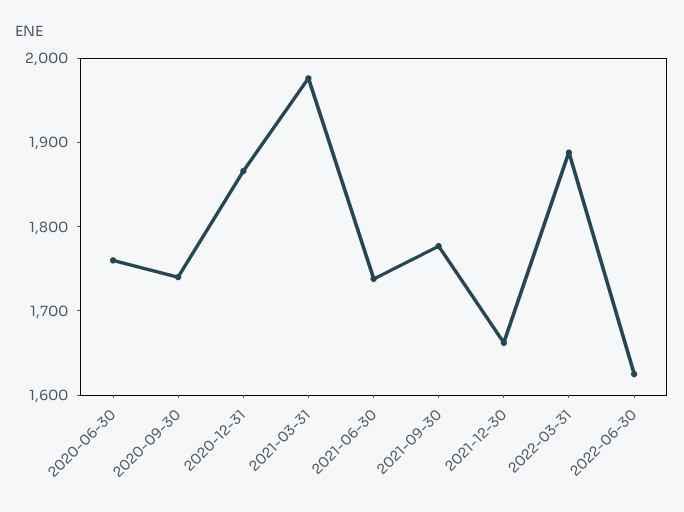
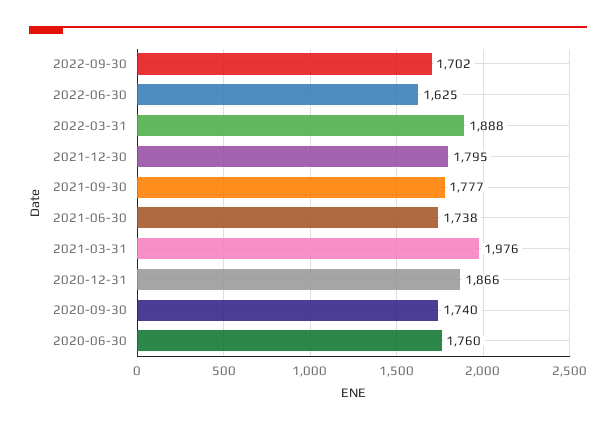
2021-12-30: 1660 -> 1795
2022-09-30: none -> 1702

